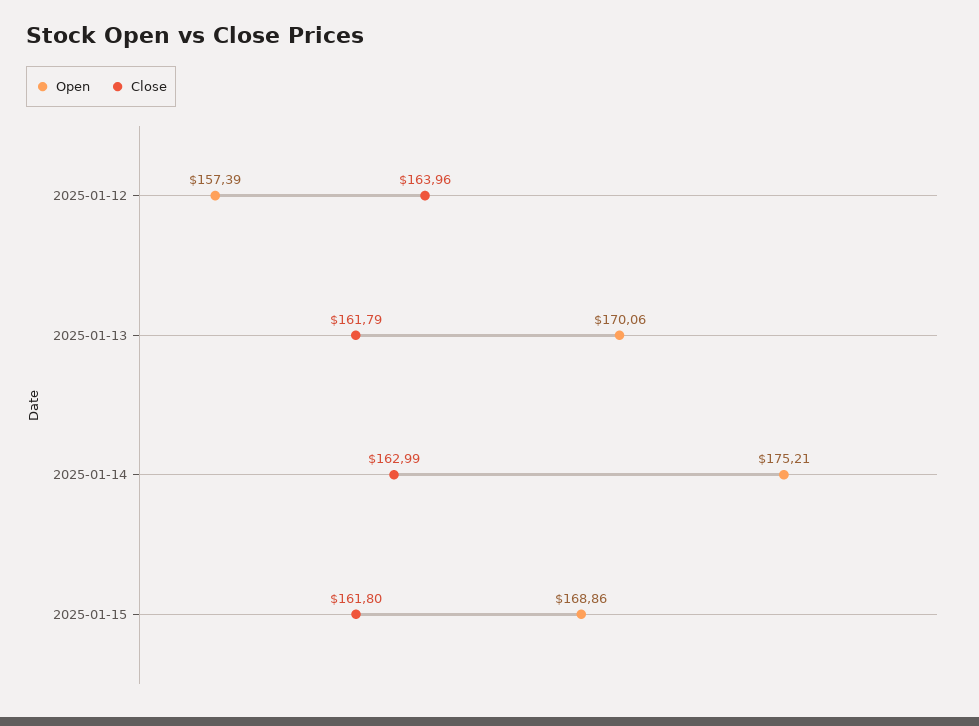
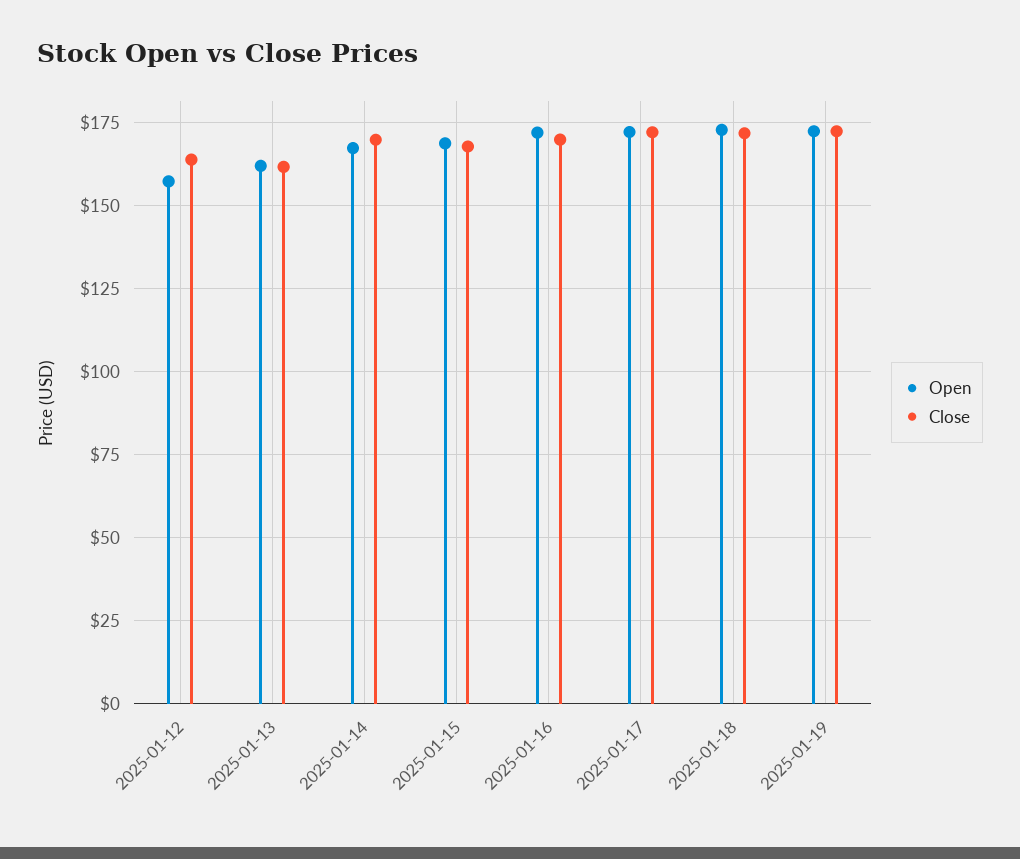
Open, 2025-01-13: 170.06 -> 162.5
Open, 2025-01-14: 175.21 -> 167.5
Close, 2025-01-14: 162.99 -> 170
Close, 2025-01-15: 161.8 -> 167.5
Open, 2025-01-16: none -> 172.5
Close, 2025-01-16: none -> 170
Open, 2025-01-17: none -> 172.5
Close, 2025-01-17: none -> 172.5
Open, 2025-01-18: none -> 172.5
Close, 2025-01-18: none -> 172.5
Open, 2025-01-19: none -> 172.5
Close, 2025-01-19: none -> 172.5

